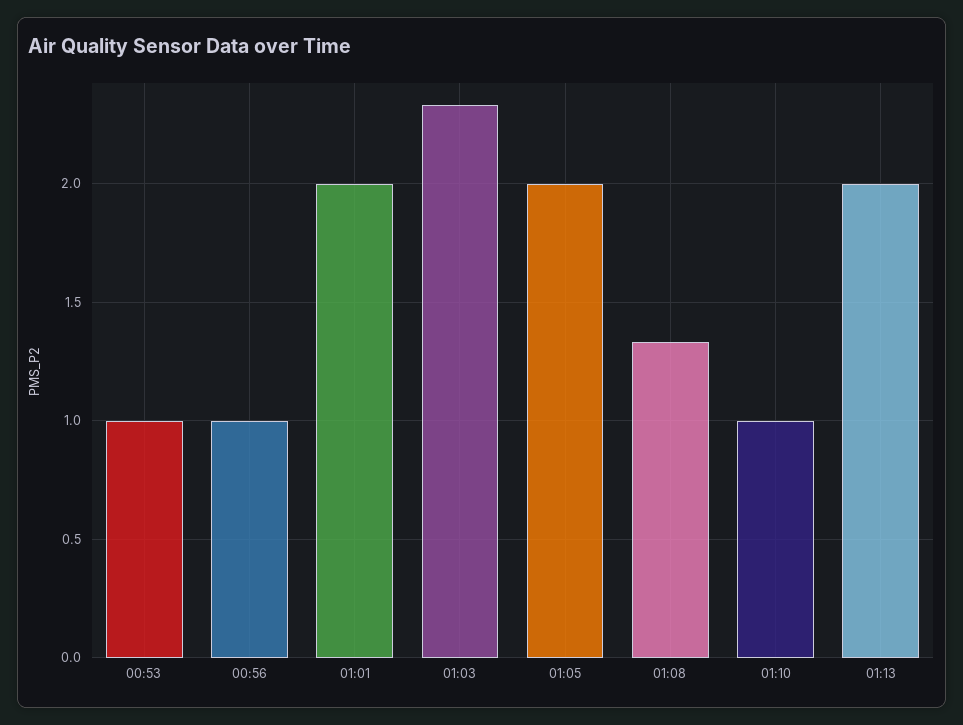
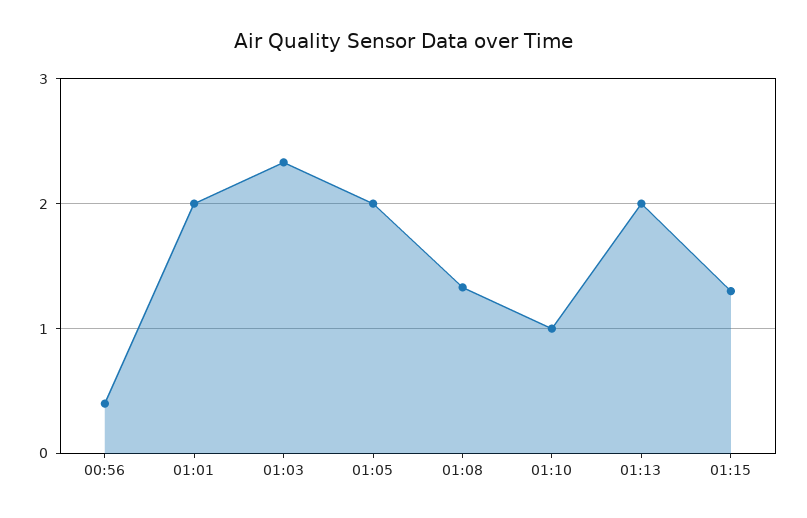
00:53: 1 -> none
00:56: 1 -> 0.4
01:15: none -> 1.3

